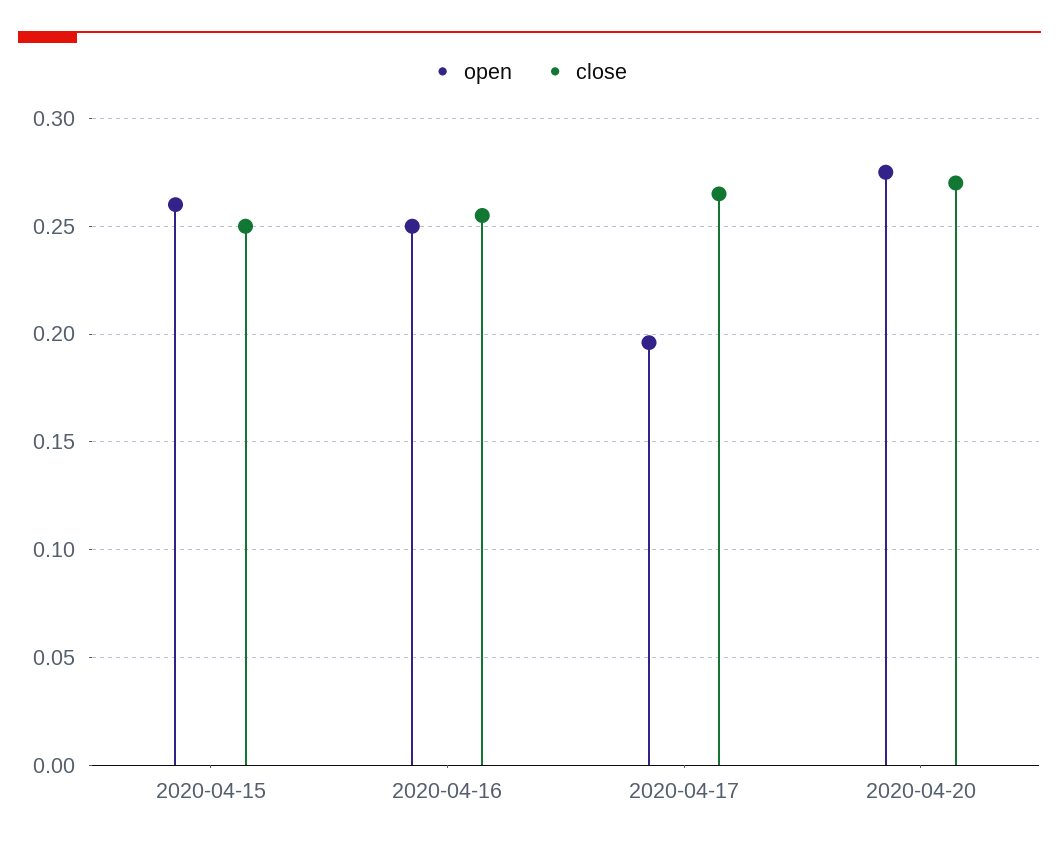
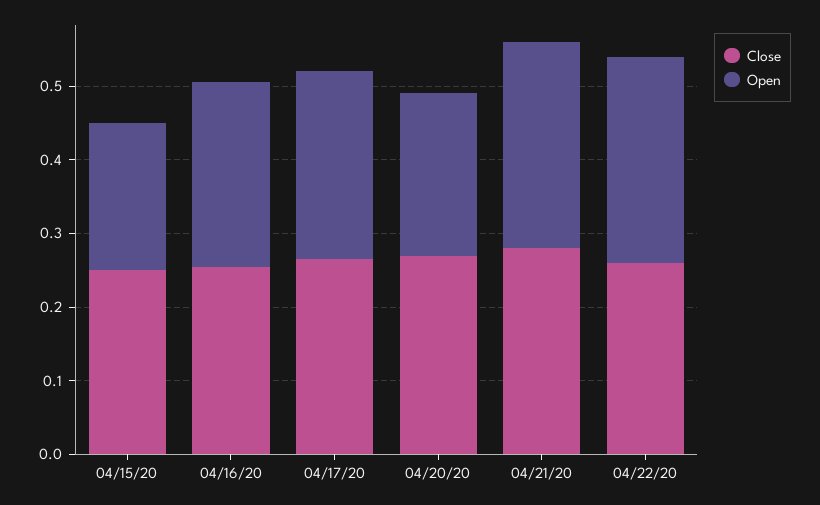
open, 2020-04-15: 0.26 -> 0.2
open, 2020-04-17: 0.195 -> 0.26
open, 2020-04-20: 0.275 -> 0.22
close, 04/21/20: none -> 0.28
open, 04/21/20: none -> 0.28
close, 04/22/20: none -> 0.26
open, 04/22/20: none -> 0.28

